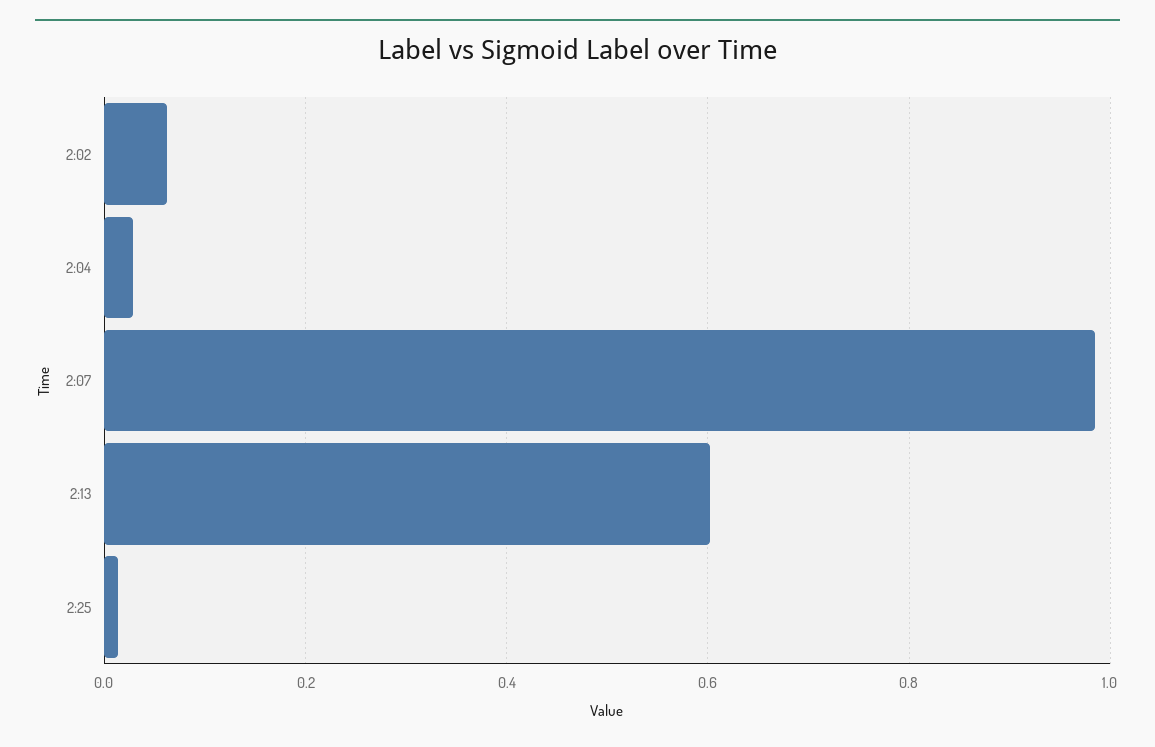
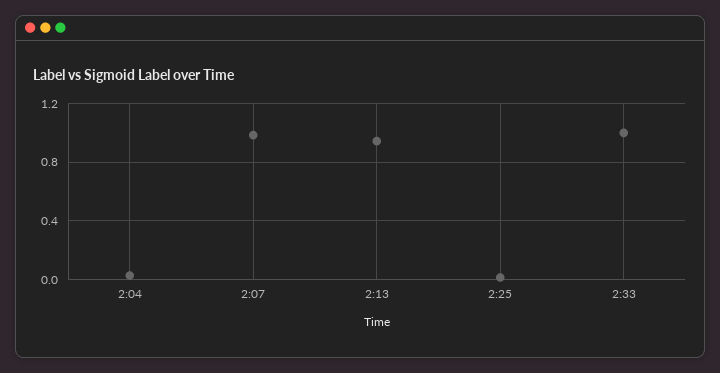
2:02: 0.06 -> none
2:13: 0.6 -> 0.95
2:33: none -> 1

